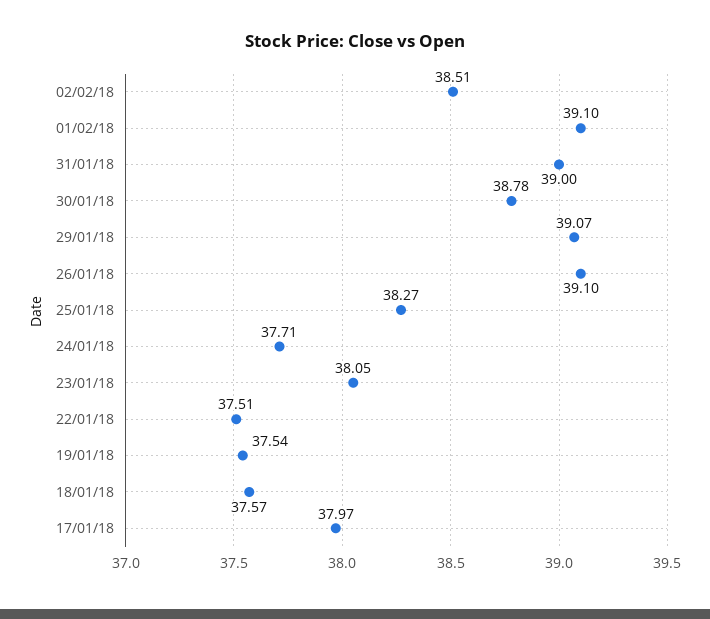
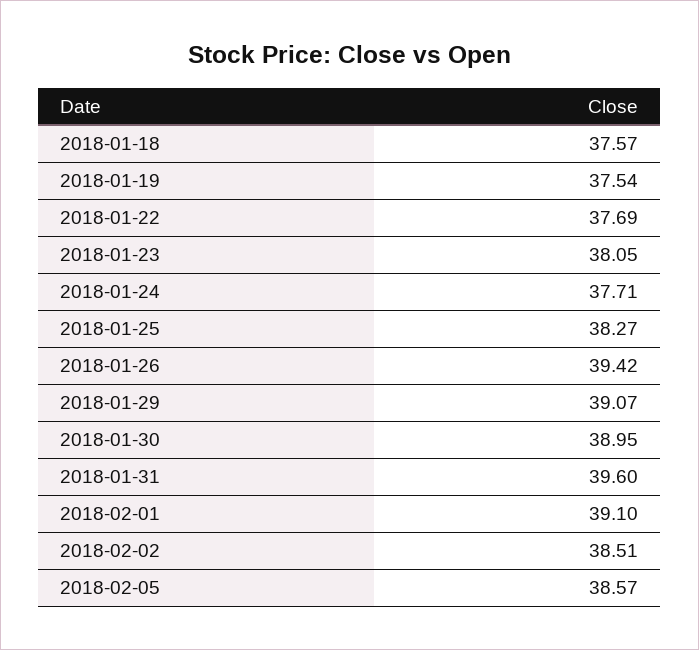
31/01/18: 39 -> 39.6
30/01/18: 38.78 -> 38.95
26/01/18: 39.1 -> 39.42
22/01/18: 37.51 -> 37.69
17/01/18: 37.97 -> none
2018-02-05: none -> 38.57

